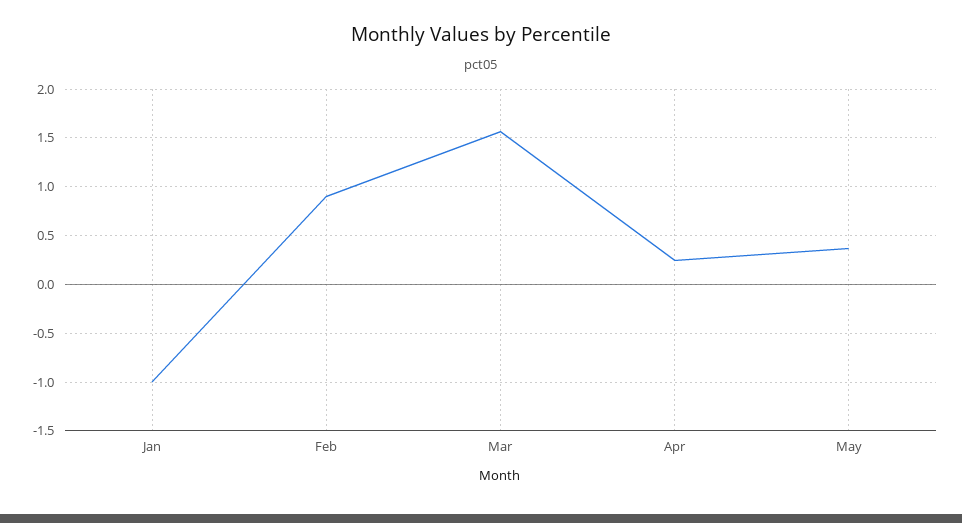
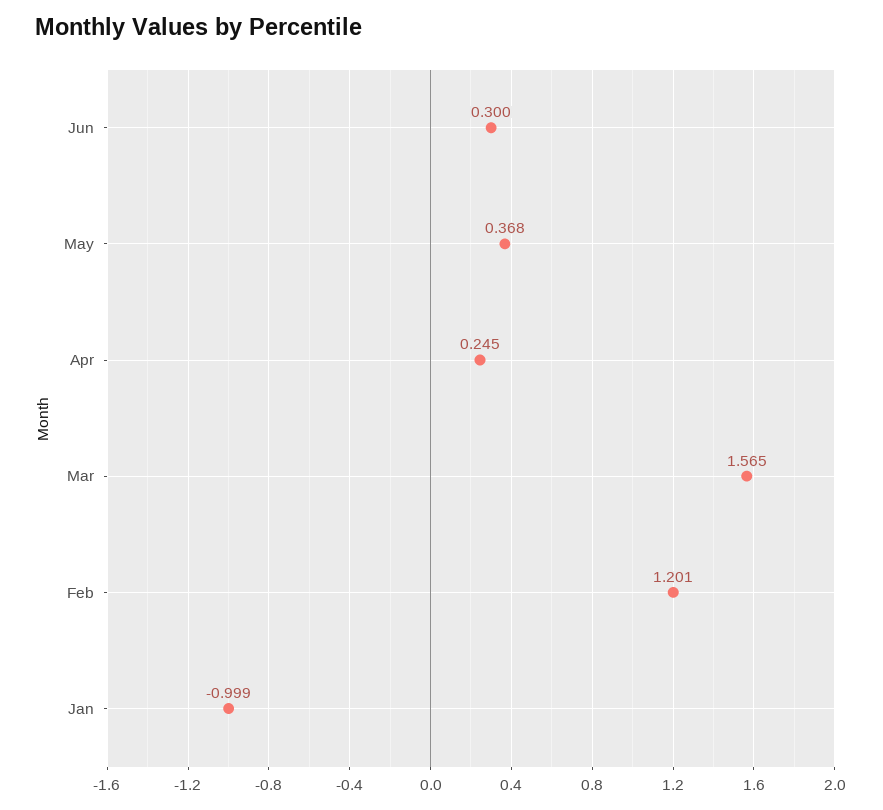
Feb: 0.9 -> 1.201
Jun: none -> 0.3

